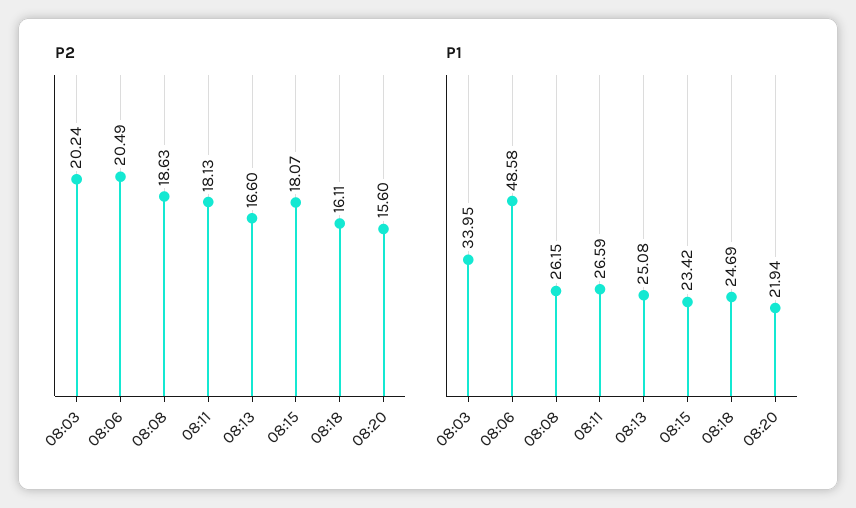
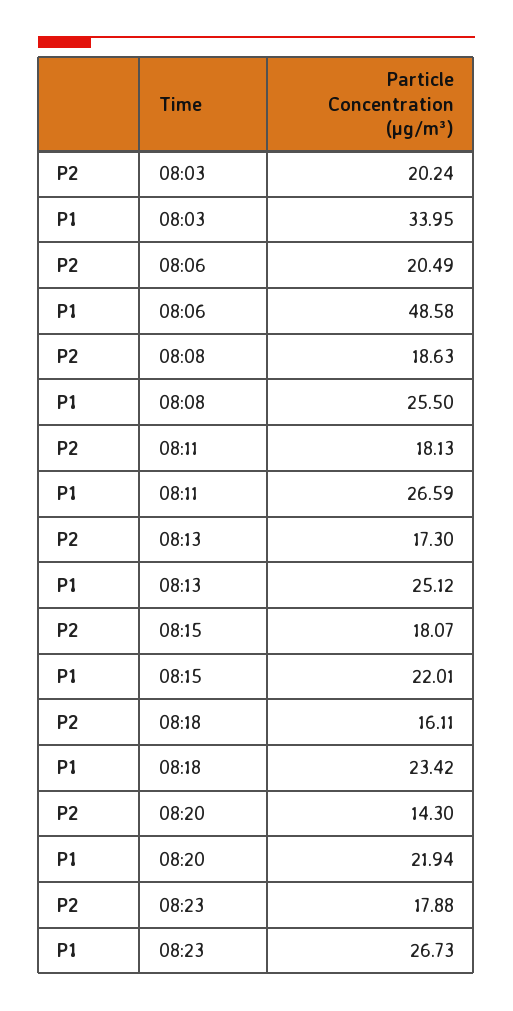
P2, 08:13: 16.6 -> 17.3
P2, 08:20: 15.6 -> 14.3
P1, 08:08: 26.15 -> 25.5
P1, 08:13: 25.08 -> 25.12
P1, 08:15: 23.42 -> 22.01
P1, 08:18: 24.69 -> 23.42
P2, 08:23: none -> 17.88
P1, 08:23: none -> 26.73

